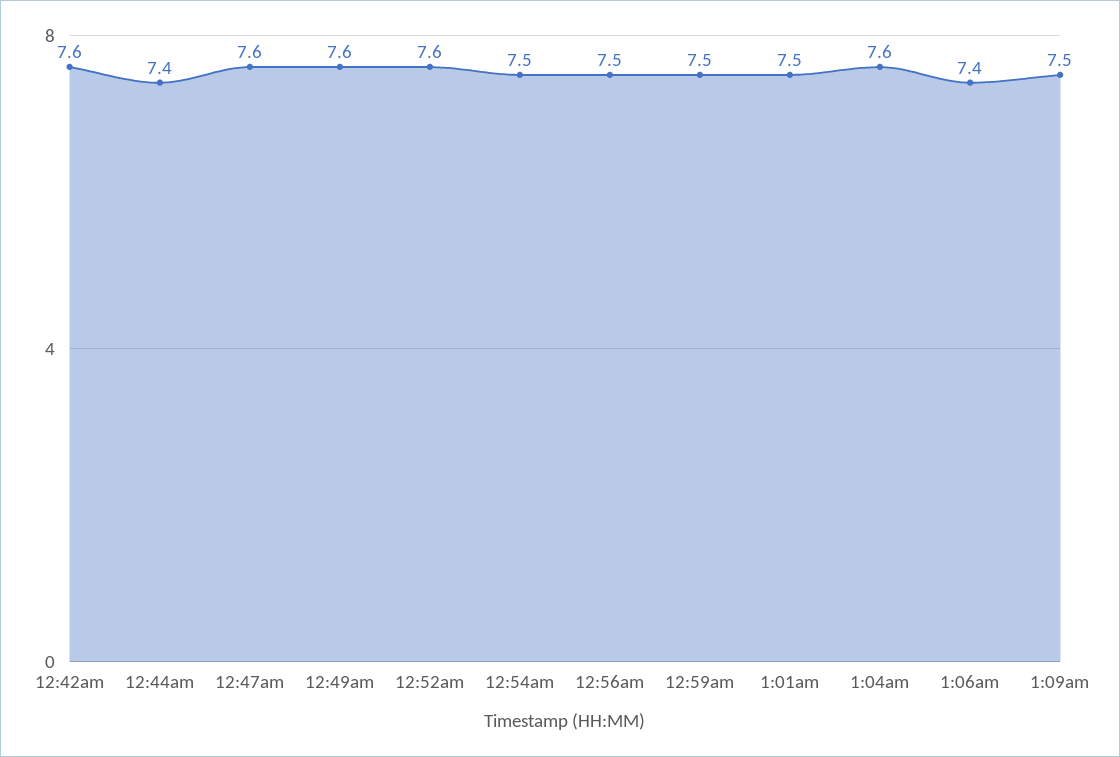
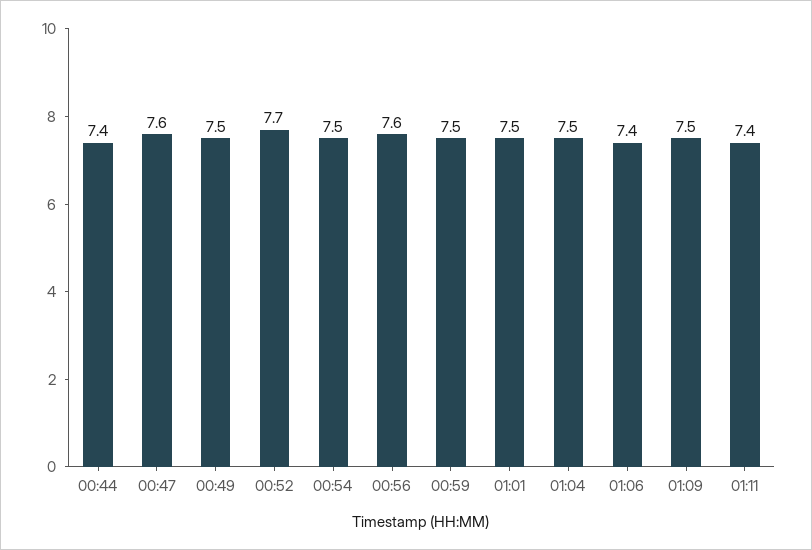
12:42am: 7.6 -> none
12:49am: 7.6 -> 7.5
12:52am: 7.6 -> 7.7
12:56am: 7.5 -> 7.6
1:04am: 7.6 -> 7.5
01:11: none -> 7.4

